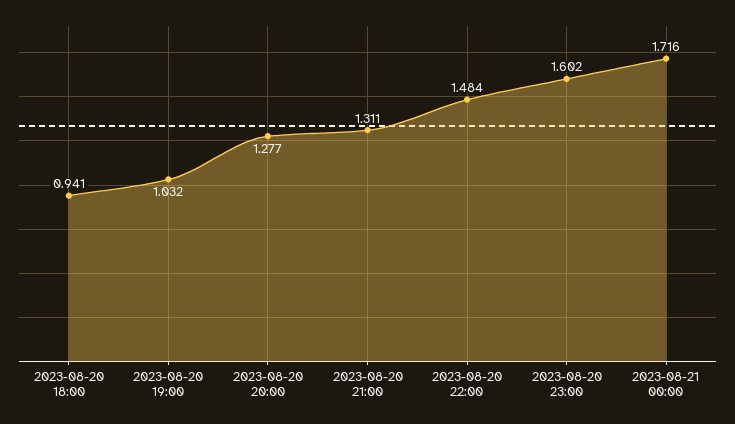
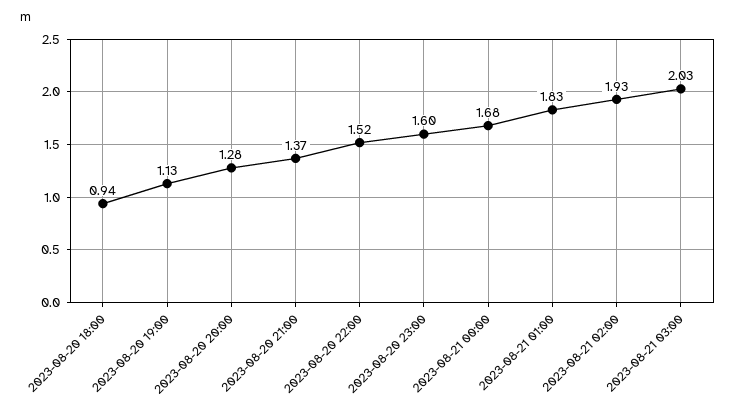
2023-08-20 19:00: 1.032 -> 1.13
2023-08-20 21:00: 1.311 -> 1.37
2023-08-20 22:00: 1.484 -> 1.52
2023-08-21 00:00: 1.716 -> 1.68
2023-08-21 01:00: none -> 1.83
2023-08-21 02:00: none -> 1.93
2023-08-21 03:00: none -> 2.03

